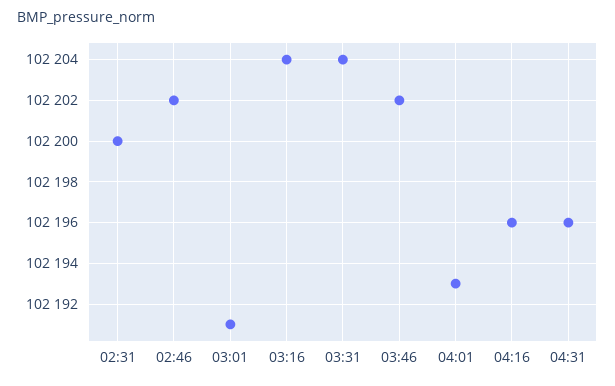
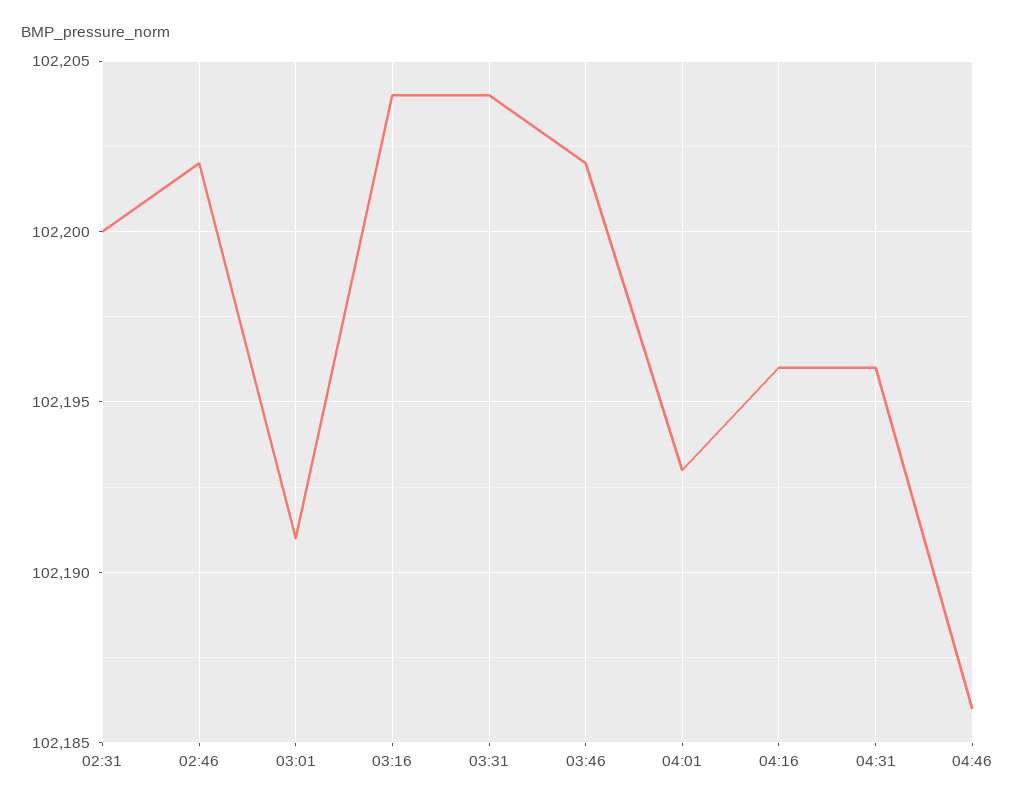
04:46: none -> 102186

